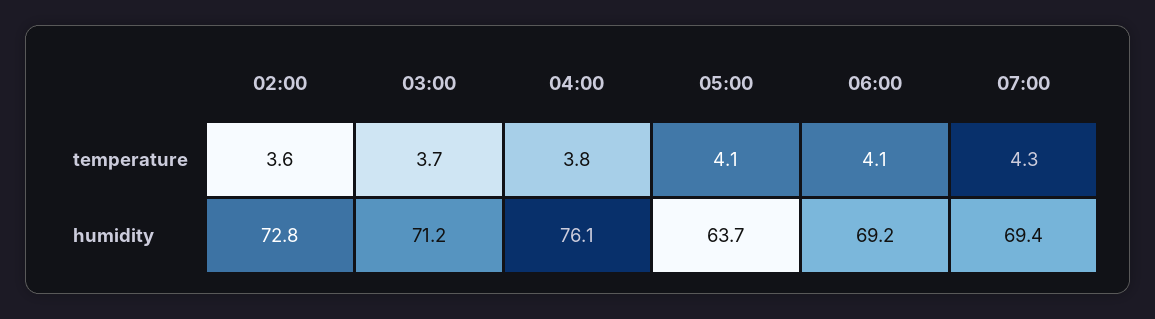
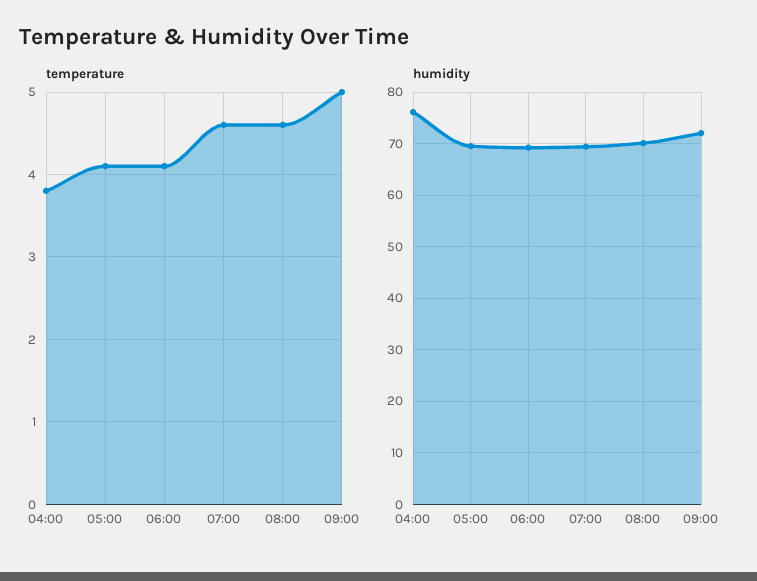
temperature, 02:00: 3.6 -> none
temperature, 03:00: 3.7 -> none
temperature, 07:00: 4.3 -> 4.6
humidity, 02:00: 72.8 -> none
humidity, 03:00: 71.2 -> none
humidity, 05:00: 63.7 -> 70
temperature, 08:00: none -> 4.6
temperature, 09:00: none -> 5
humidity, 08:00: none -> 70
humidity, 09:00: none -> 72

